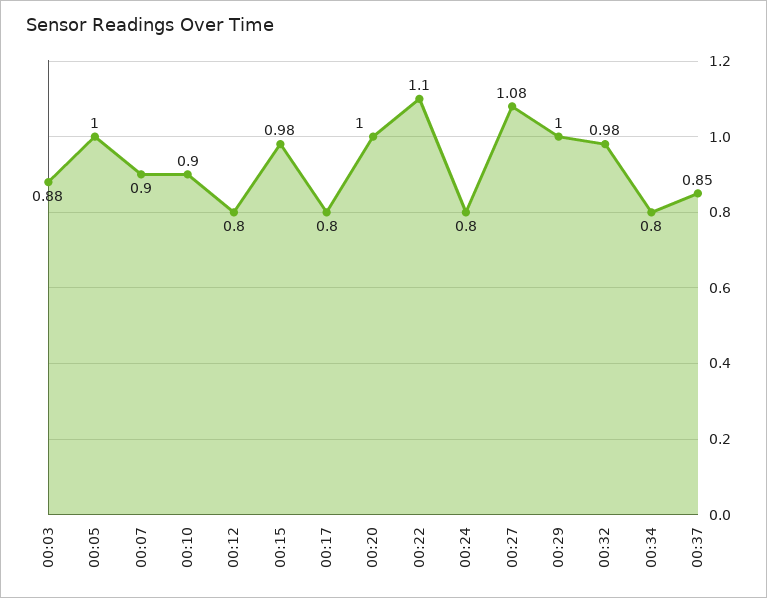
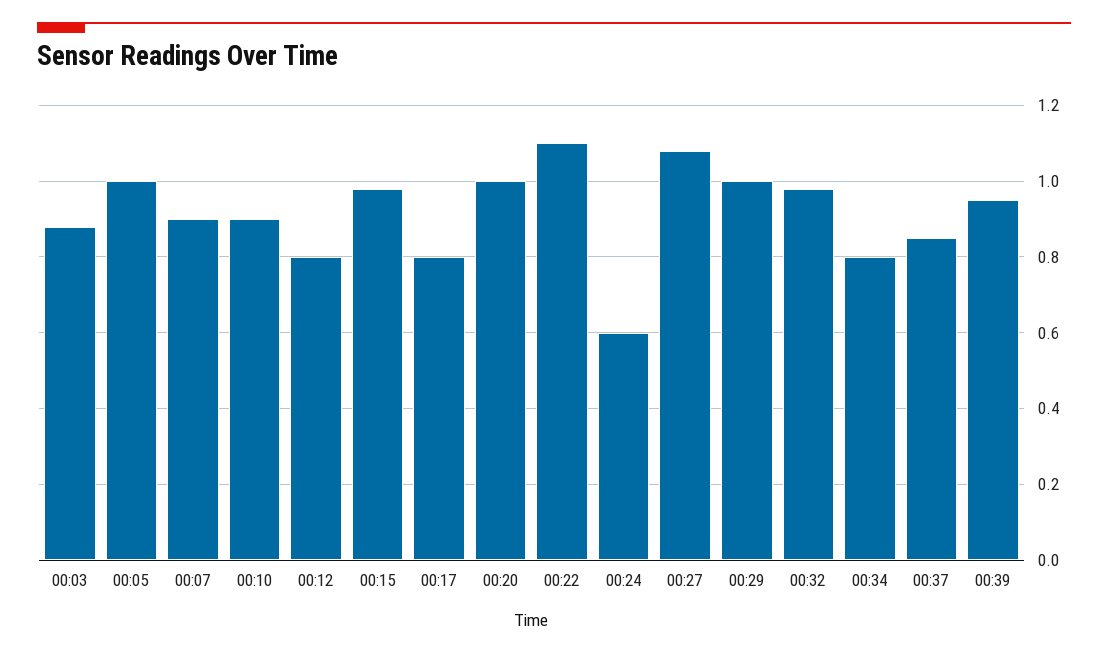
00:24: 0.8 -> 0.6
00:39: none -> 0.95

